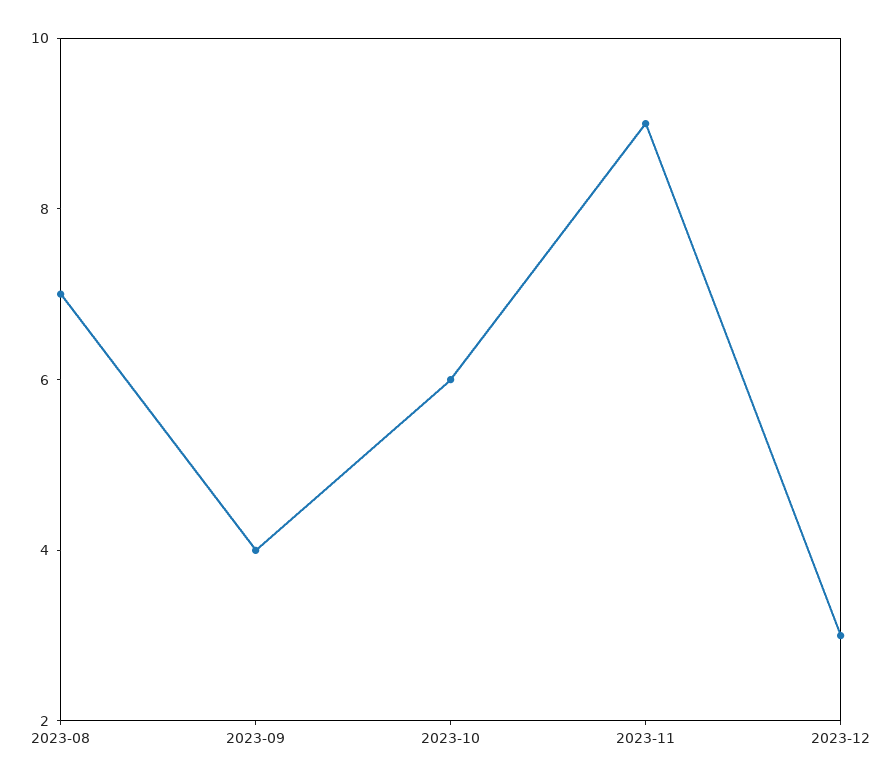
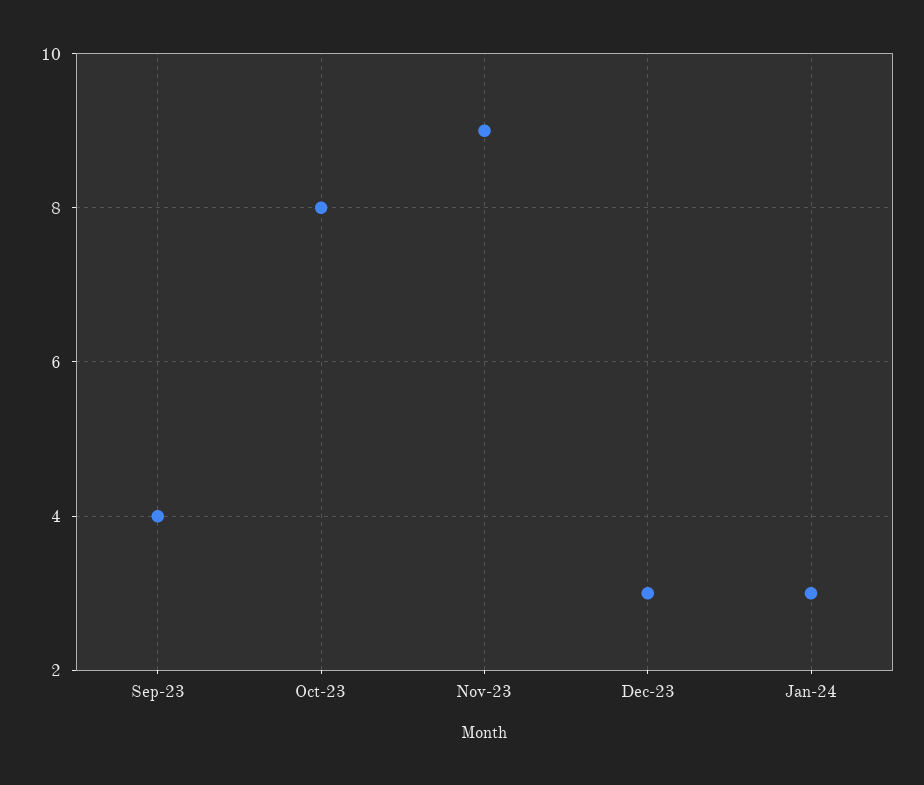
2023-08: 7 -> none
2023-10: 6 -> 8
Jan-24: none -> 3

